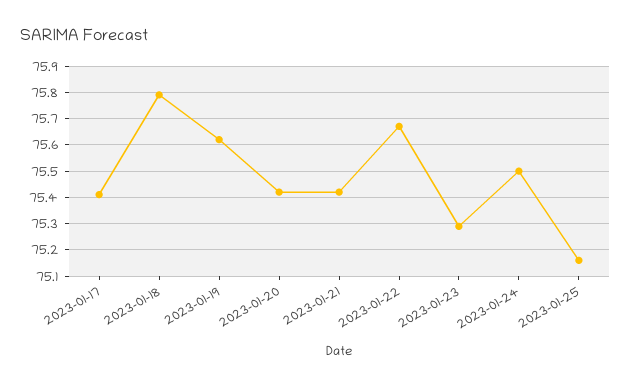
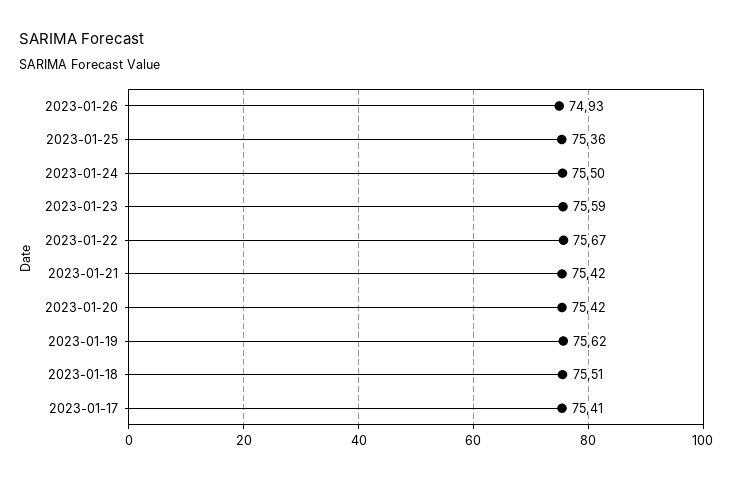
2023-01-18: 75.8 -> 75.51
2023-01-23: 75.3 -> 75.59
2023-01-25: 75.15 -> 75.36
2023-01-26: none -> 74.93

